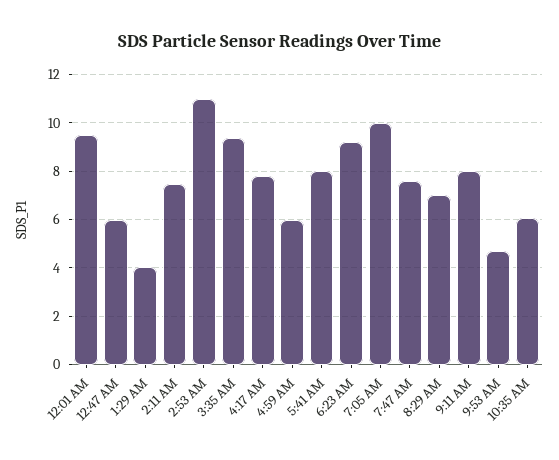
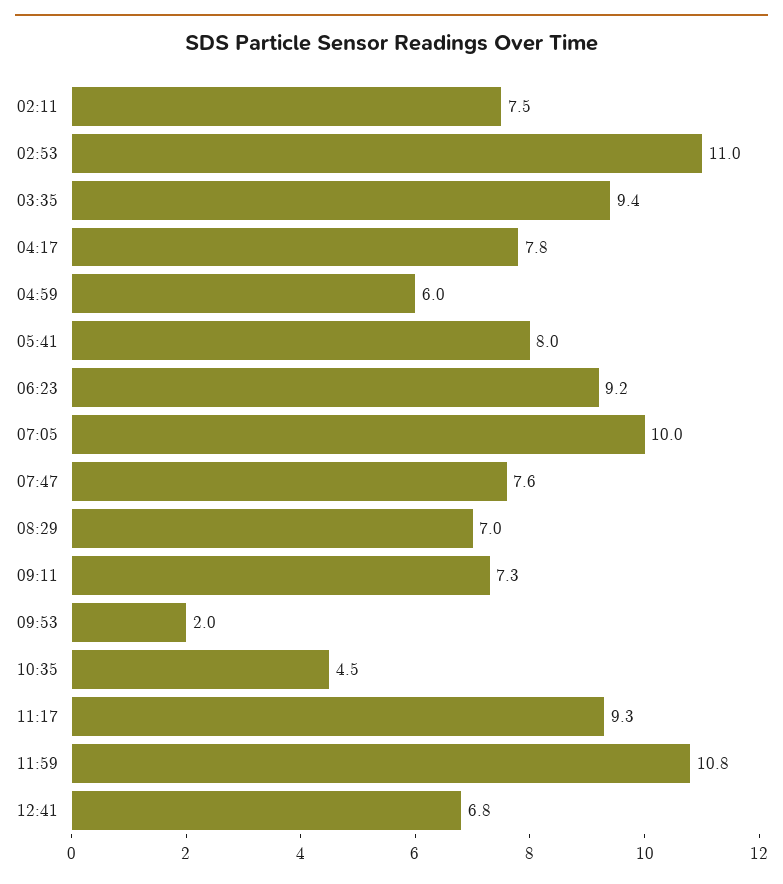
12:01 AM: 9.5 -> none
12:47 AM: 6 -> none
1:29 AM: 4 -> none
9:11 AM: 8 -> 7.3
9:53 AM: 4.75 -> 2
10:35 AM: 6 -> 4.5
11:17: none -> 9.3
11:59: none -> 10.8
12:41: none -> 6.8

